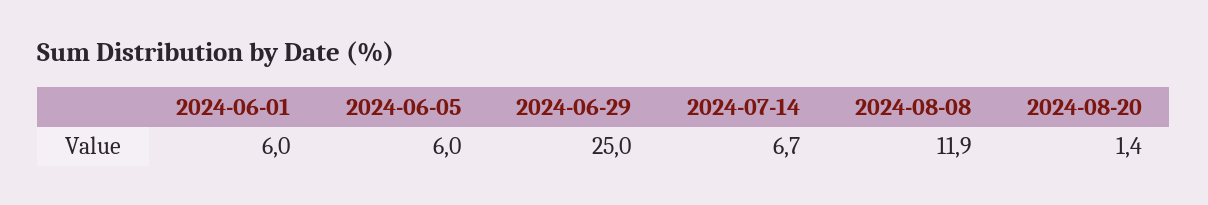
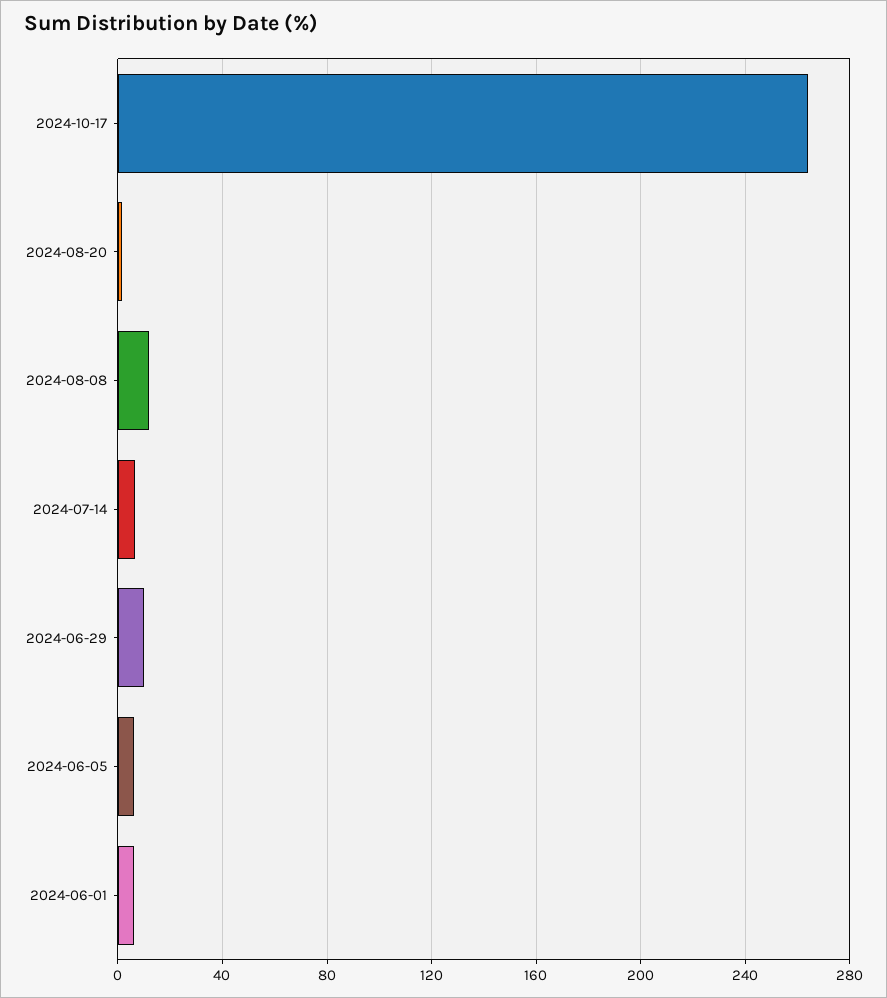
2024-06-29: 25 -> 10
2024-10-17: none -> 265

